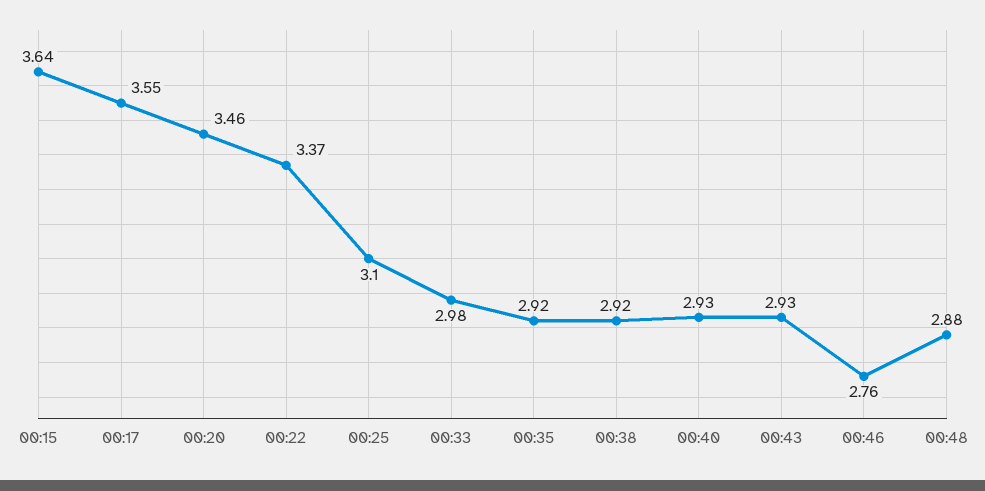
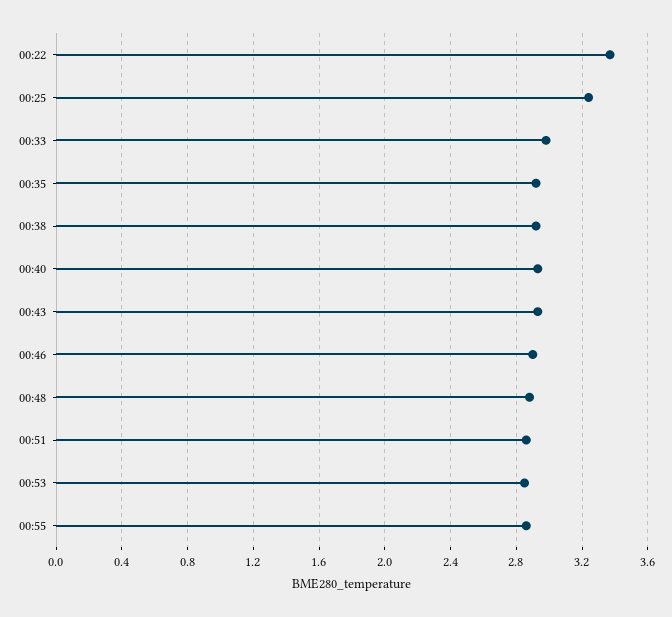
00:15: 3.64 -> none
00:17: 3.55 -> none
00:20: 3.46 -> none
00:25: 3.1 -> 3.25
00:46: 2.76 -> 2.9
00:51: none -> 2.85
00:53: none -> 2.85
00:55: none -> 2.85

